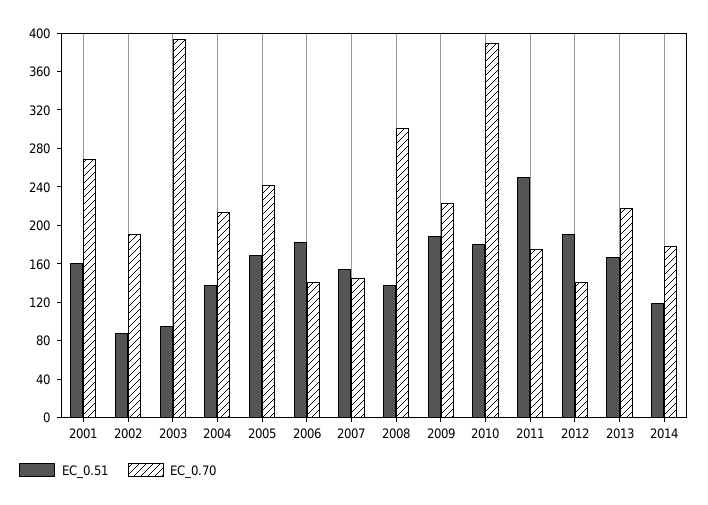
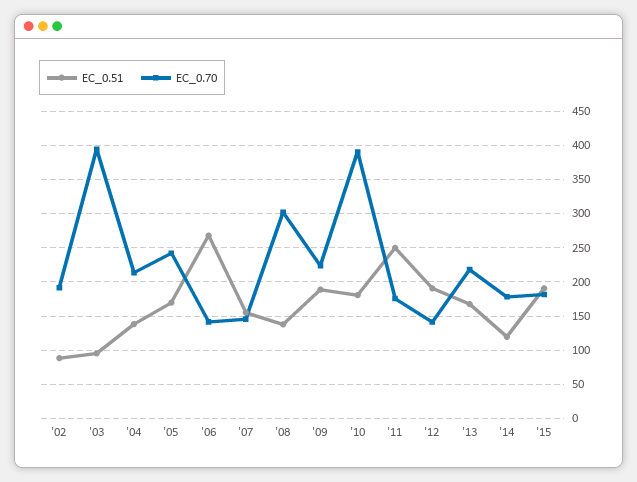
EC_0.51, 2001: 160 -> none
EC_0.70, 2001: 270 -> none
EC_0.51, 2006: 180 -> 270
EC_0.51, '15: none -> 190
EC_0.70, '15: none -> 180

